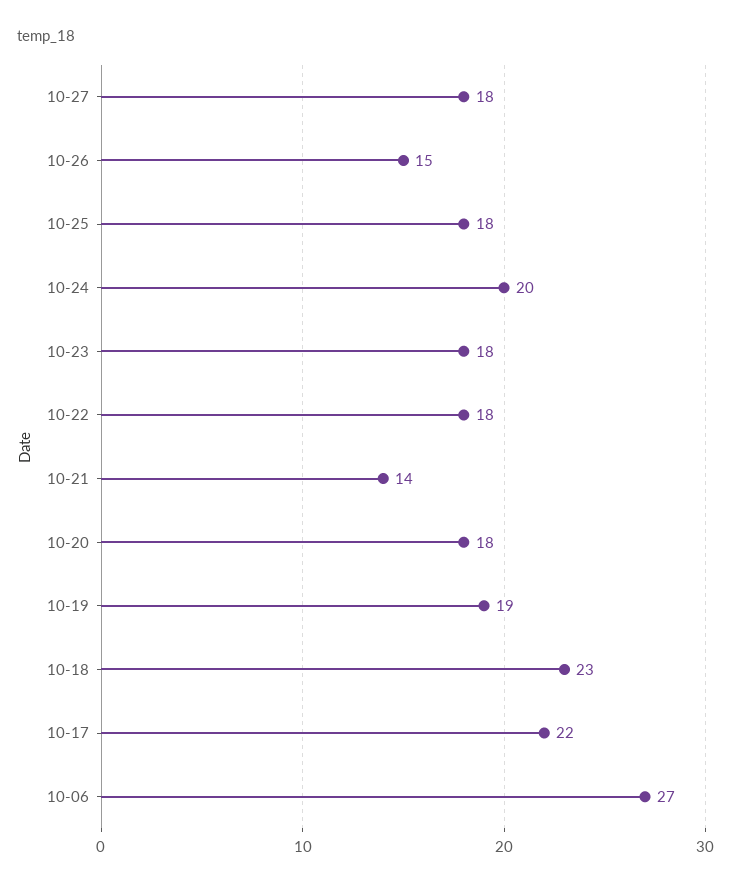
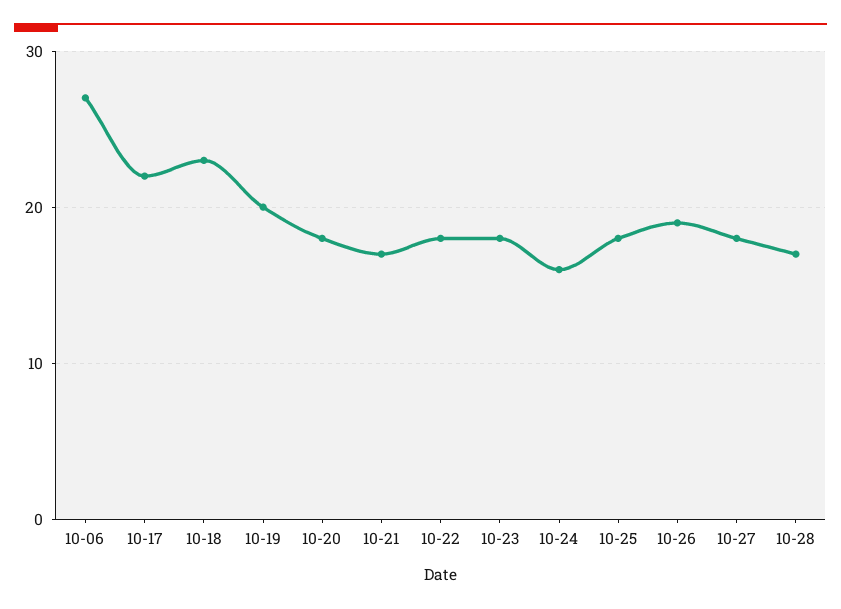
10-26: 15 -> 19
10-24: 20 -> 16
10-21: 14 -> 17
10-19: 19 -> 20
10-28: none -> 17

